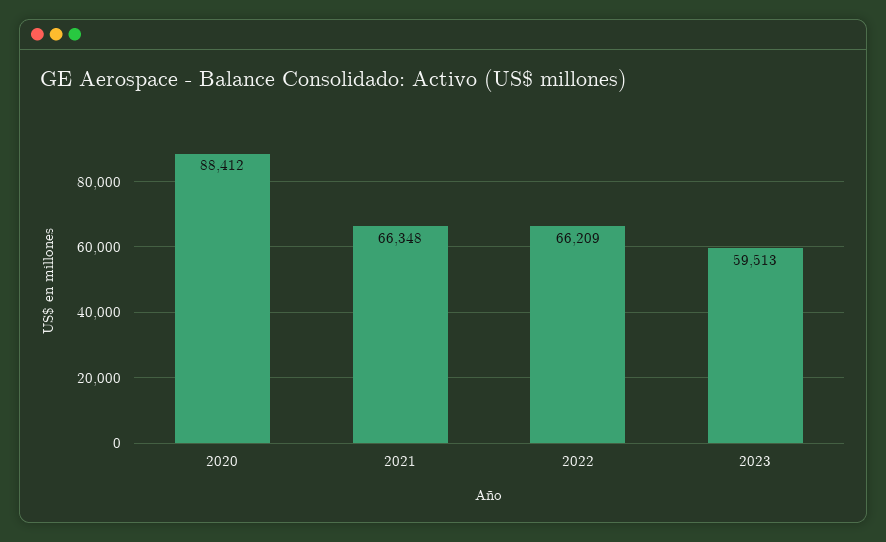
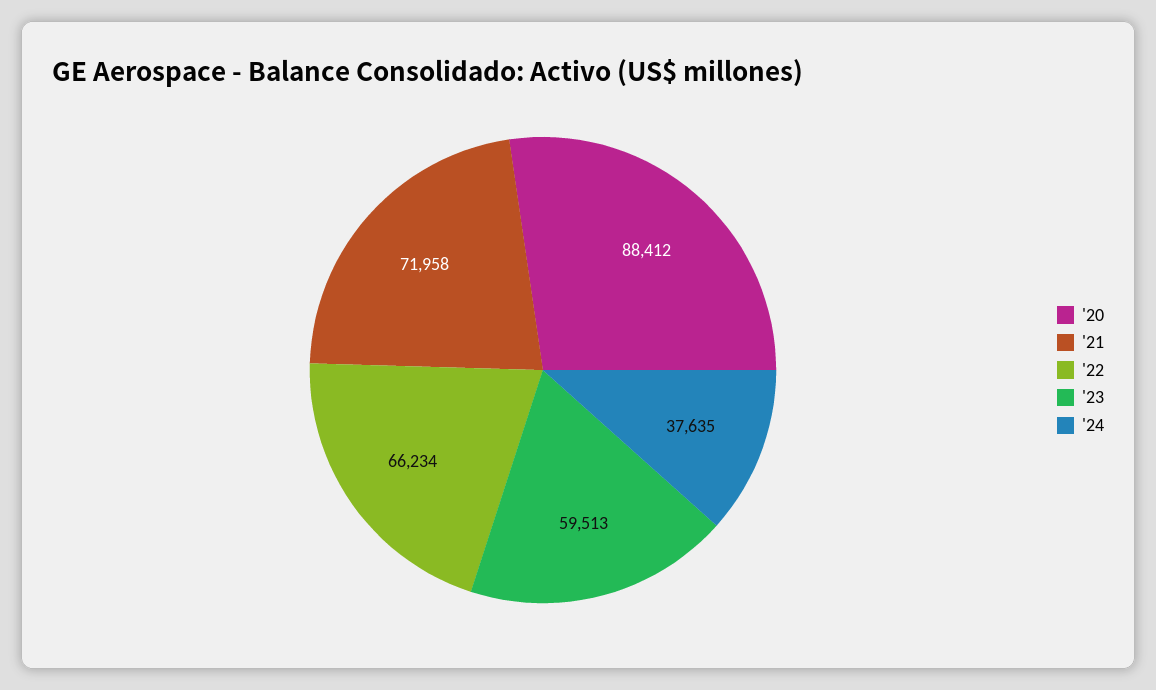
2021: 66348 -> 71958
2022: 66209 -> 66234
'24: none -> 37635

